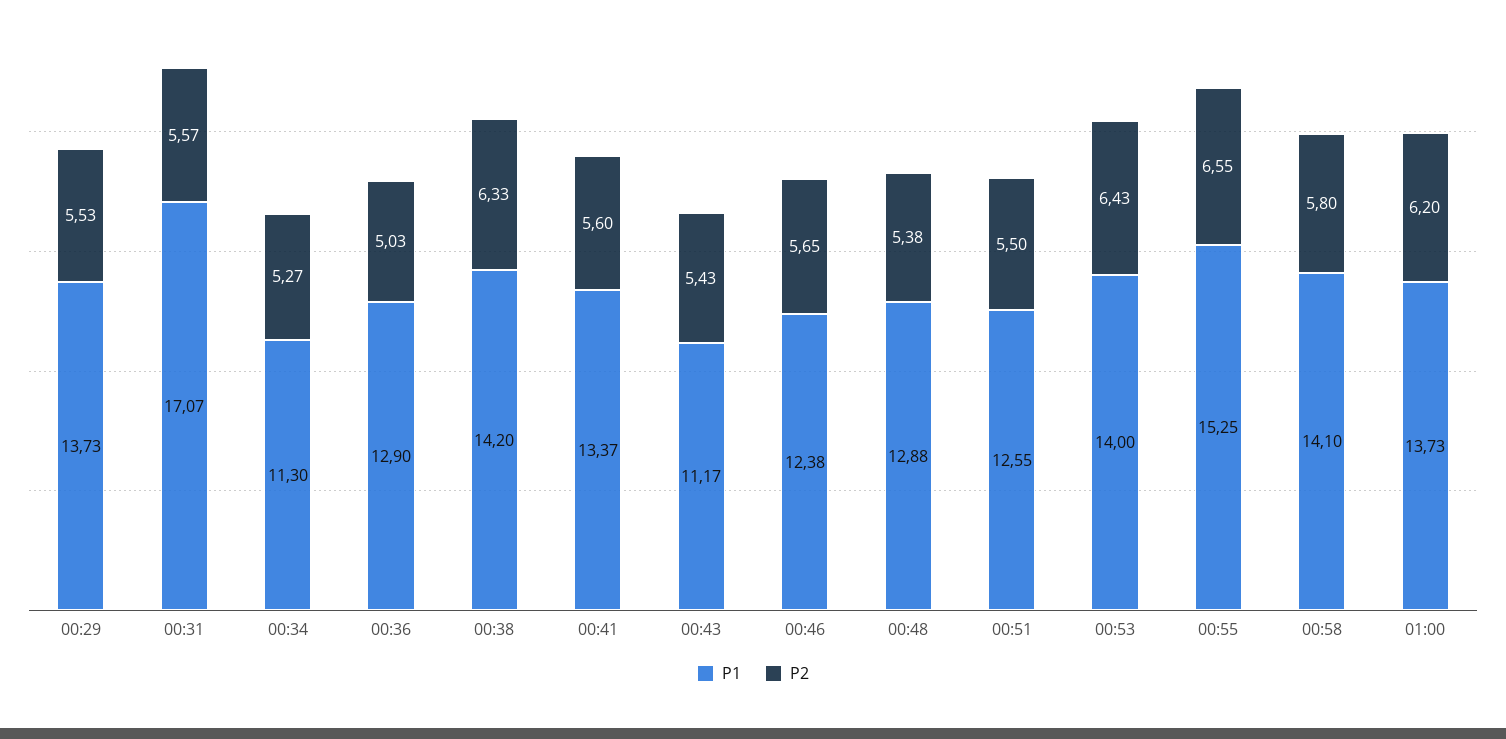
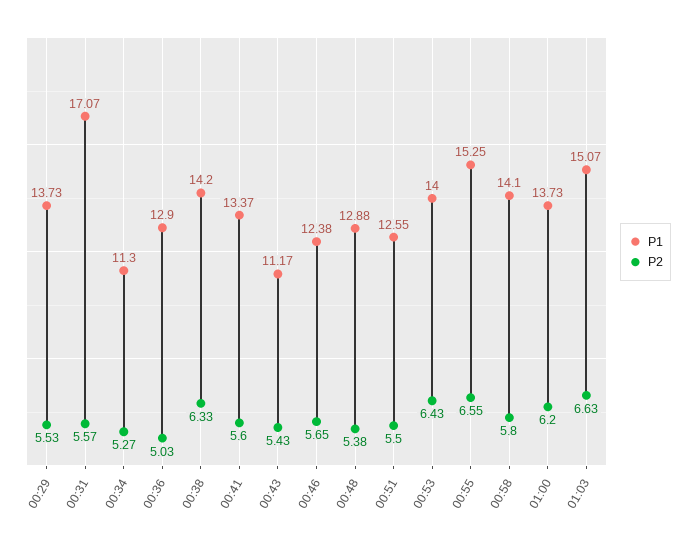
P1, 01:03: none -> 15.07
P2, 01:03: none -> 6.63

